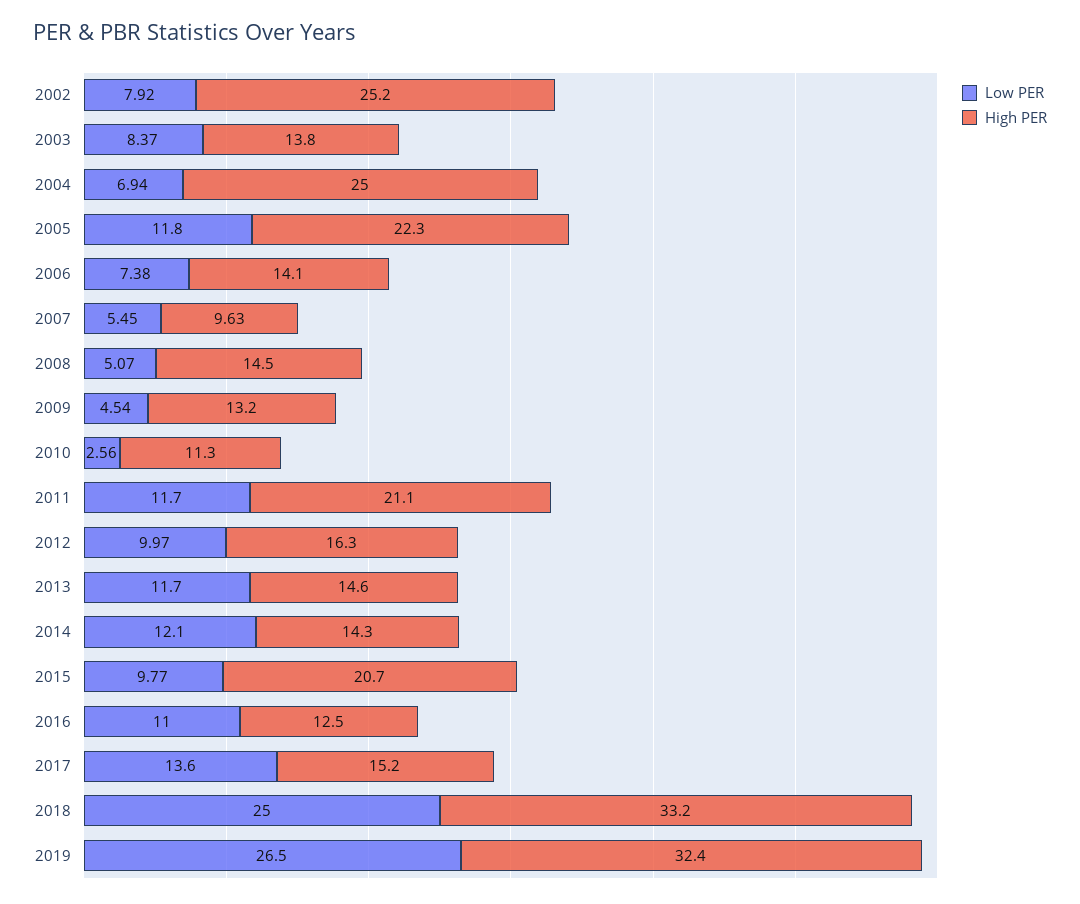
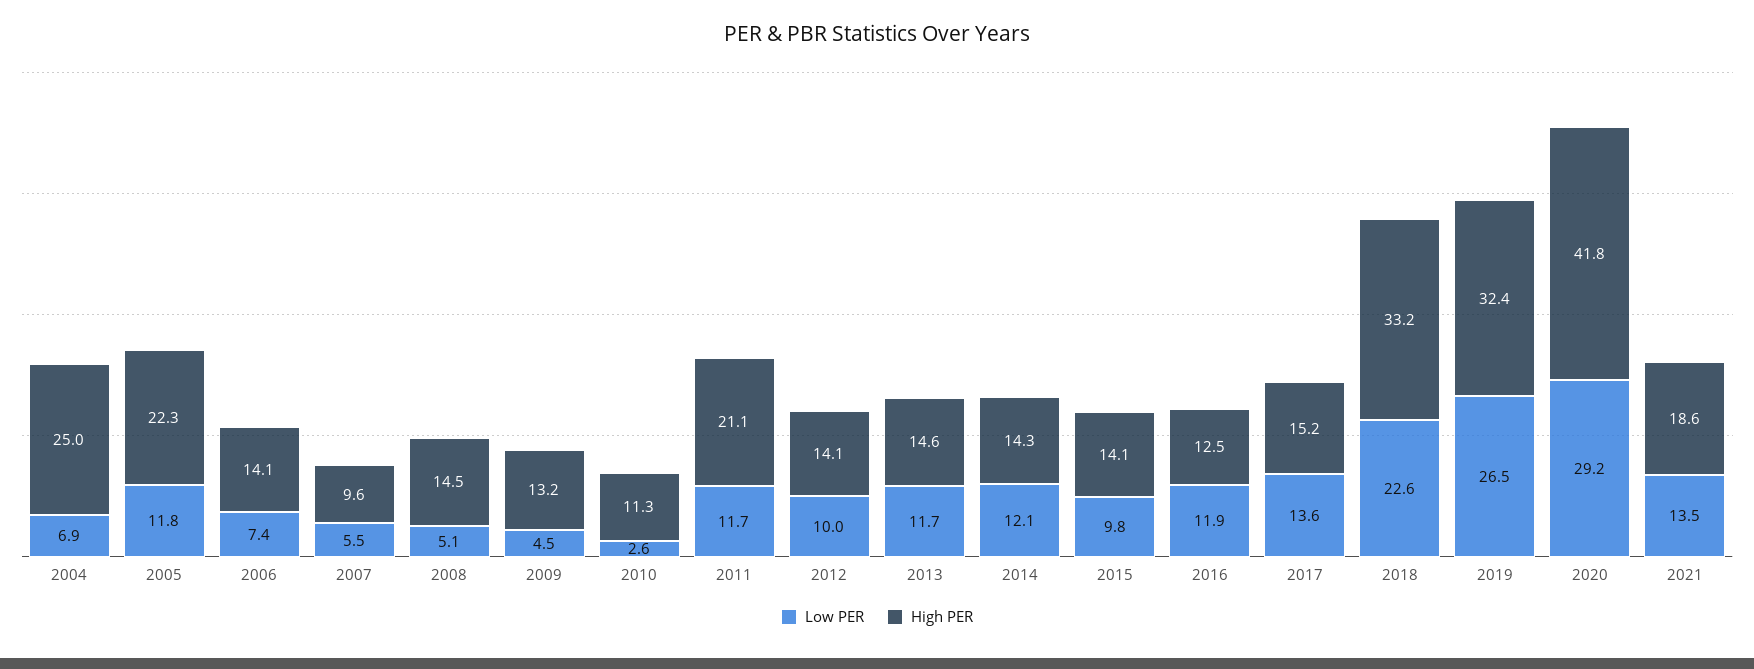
Low PER, 2002: 7.92 -> none
High PER, 2002: 25.2 -> none
Low PER, 2003: 8.37 -> none
High PER, 2003: 13.8 -> none
High PER, 2012: 16.3 -> 14.1
High PER, 2015: 20.7 -> 14.1
Low PER, 2016: 11 -> 11.9
Low PER, 2018: 25 -> 22.6
Low PER, 2020: none -> 29.2
High PER, 2020: none -> 41.8
Low PER, 2021: none -> 13.5
High PER, 2021: none -> 18.6

